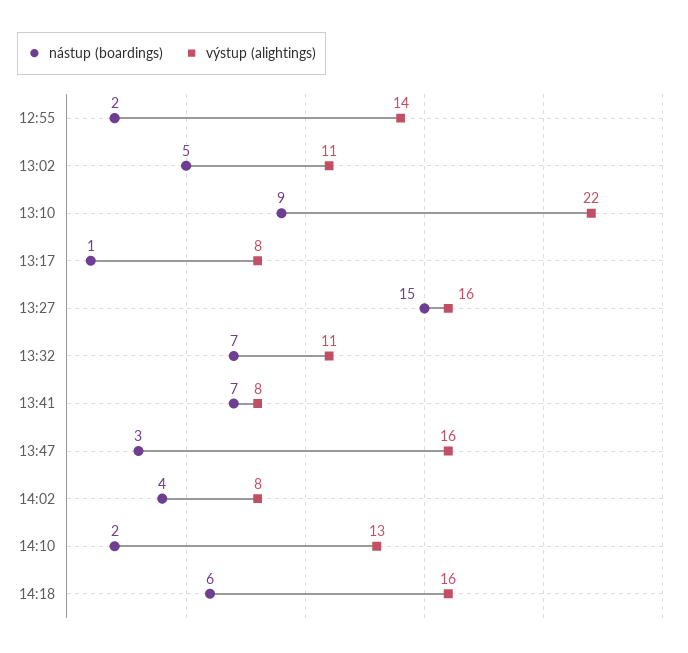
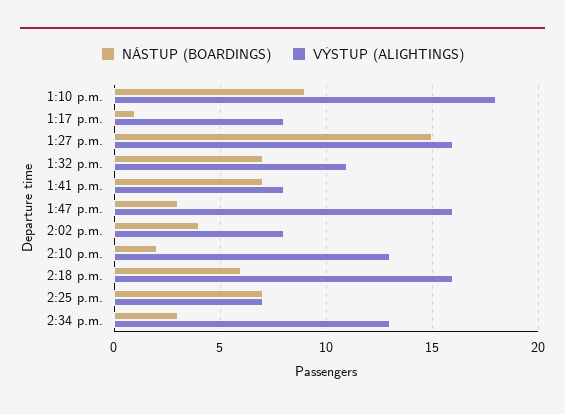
nástup (boardings), 12:55: 2 -> none
výstup (alightings), 12:55: 14 -> none
nástup (boardings), 13:02: 5 -> none
výstup (alightings), 13:02: 11 -> none
výstup (alightings), 13:10: 22 -> 18
nástup (boardings), 2:25 p.m.: none -> 7
výstup (alightings), 2:25 p.m.: none -> 7
nástup (boardings), 2:34 p.m.: none -> 3
výstup (alightings), 2:34 p.m.: none -> 13

